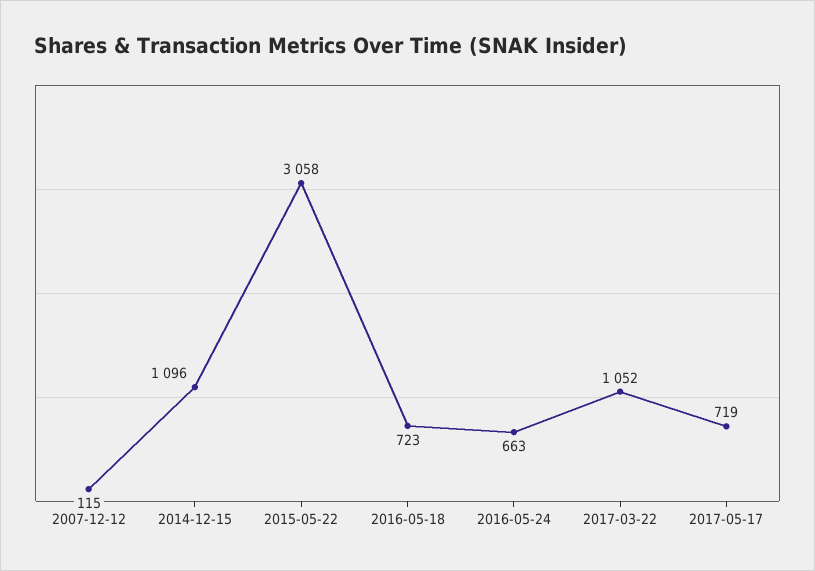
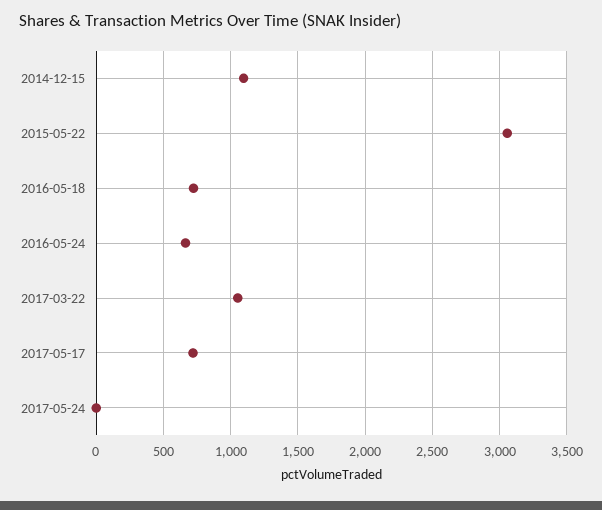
2007-12-12: 115 -> none
2017-05-24: none -> 0

